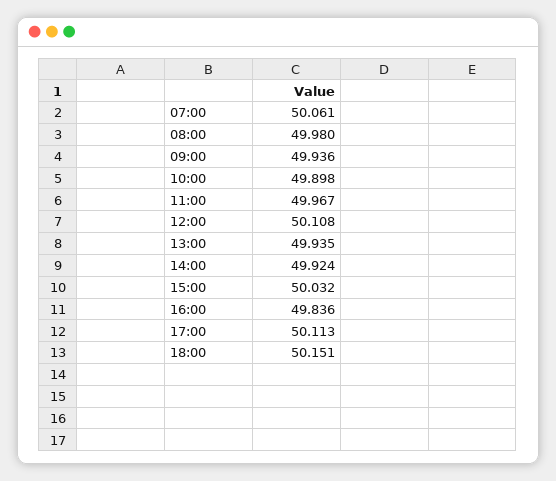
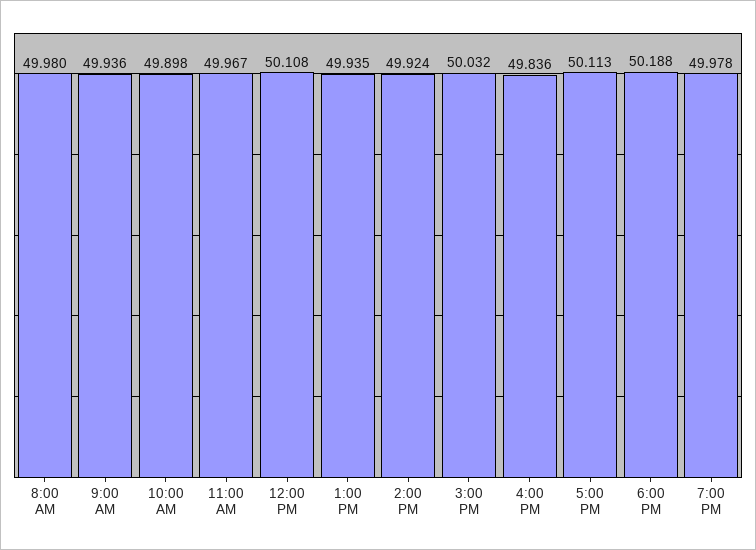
07:00: 50.061 -> none
18:00: 50.151 -> 50.188
7:00 PM: none -> 49.978

